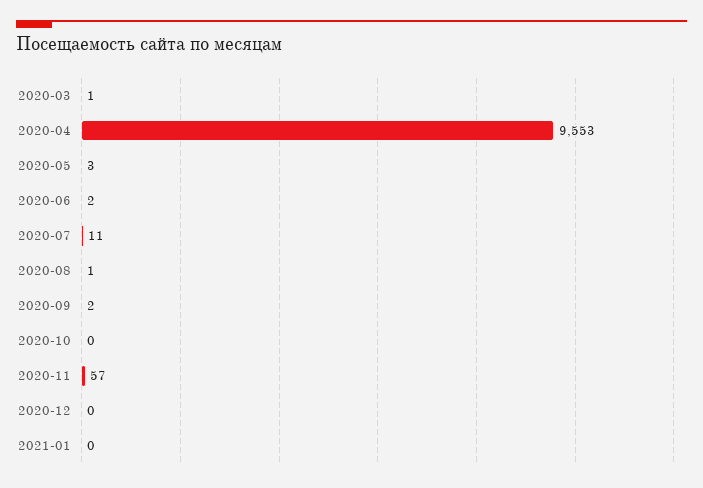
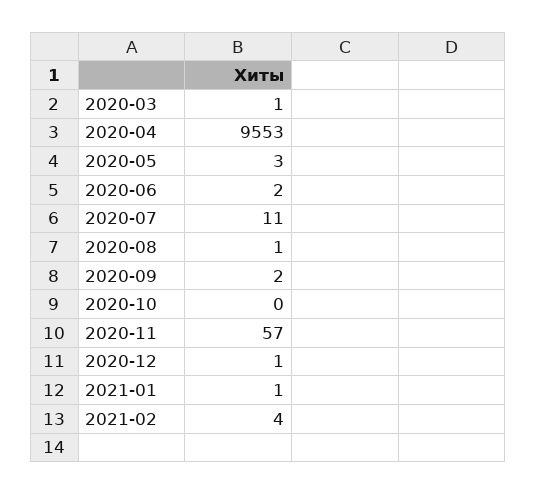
2020-12: 0 -> 1
2021-01: 0 -> 1
2021-02: none -> 4

